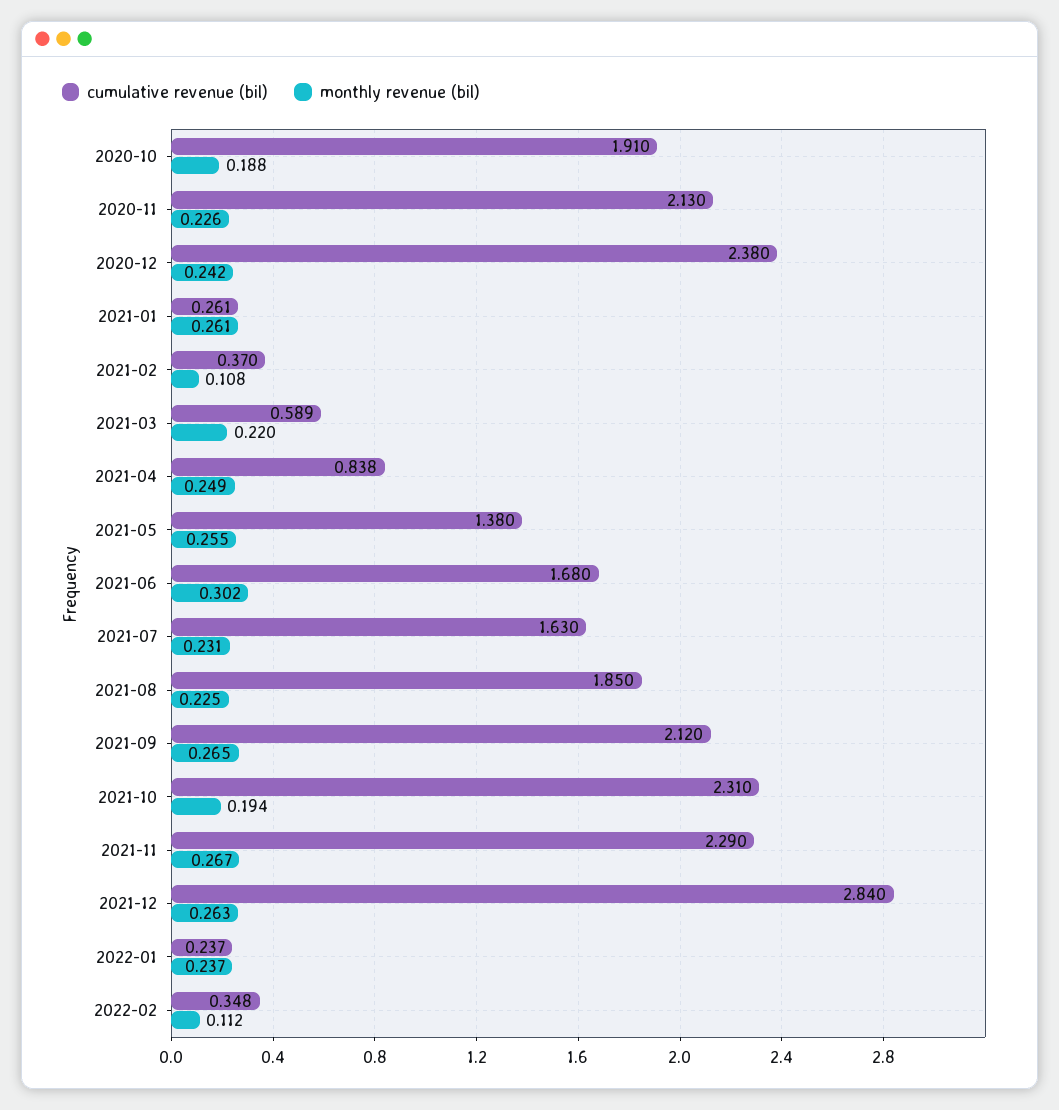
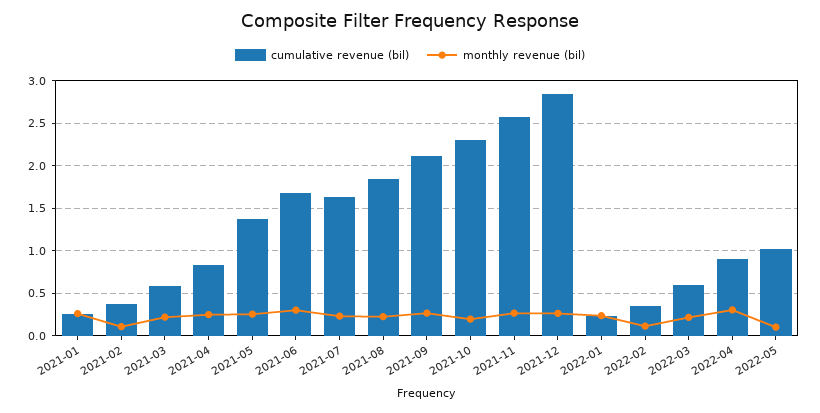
cumulative revenue (bil), 2020-10: 1.91 -> none
monthly revenue (bil), 2020-10: 0.188 -> none
cumulative revenue (bil), 2020-11: 2.13 -> none
monthly revenue (bil), 2020-11: 0.226 -> none
cumulative revenue (bil), 2020-12: 2.38 -> none
monthly revenue (bil), 2020-12: 0.242 -> none
cumulative revenue (bil), 2021-11: 2.29 -> 2.6
cumulative revenue (bil), 2022-03: none -> 0.6
monthly revenue (bil), 2022-03: none -> 0.2
cumulative revenue (bil), 2022-04: none -> 0.9
monthly revenue (bil), 2022-04: none -> 0.3
cumulative revenue (bil), 2022-05: none -> 1
monthly revenue (bil), 2022-05: none -> 0.1

